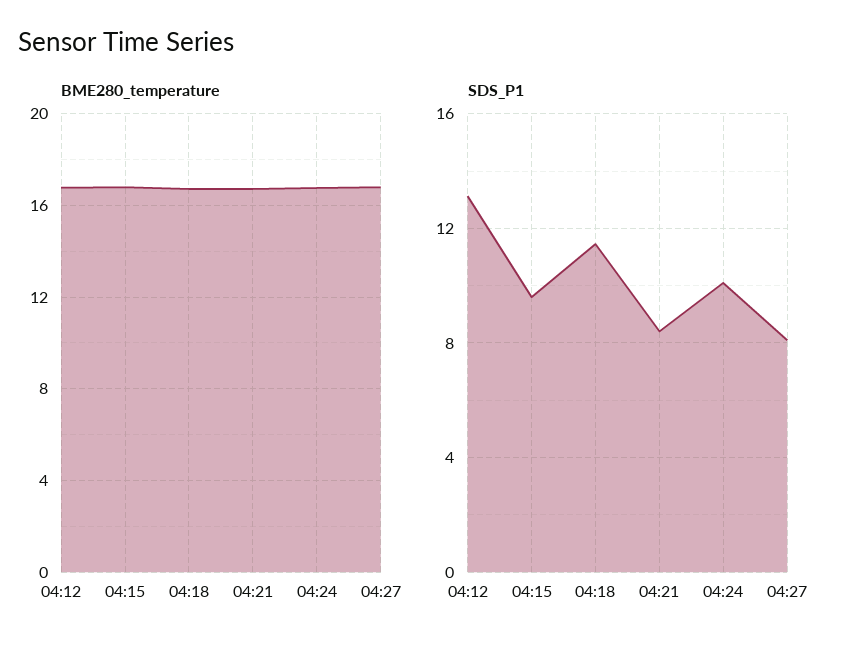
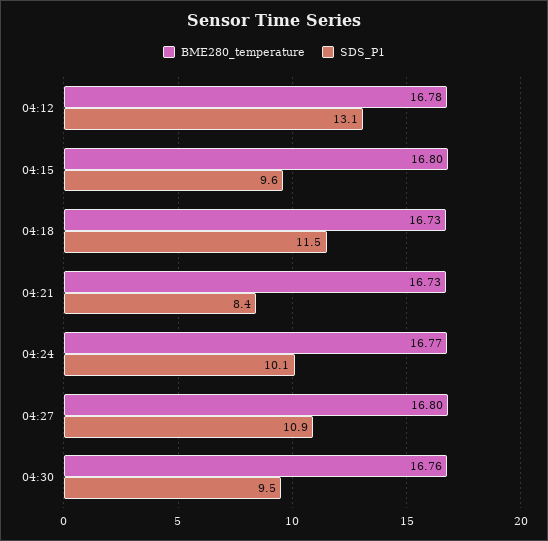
SDS_P1, 04:27: 8 -> 10.9
BME280_temperature, 04:30: none -> 16.76
SDS_P1, 04:30: none -> 9.5

